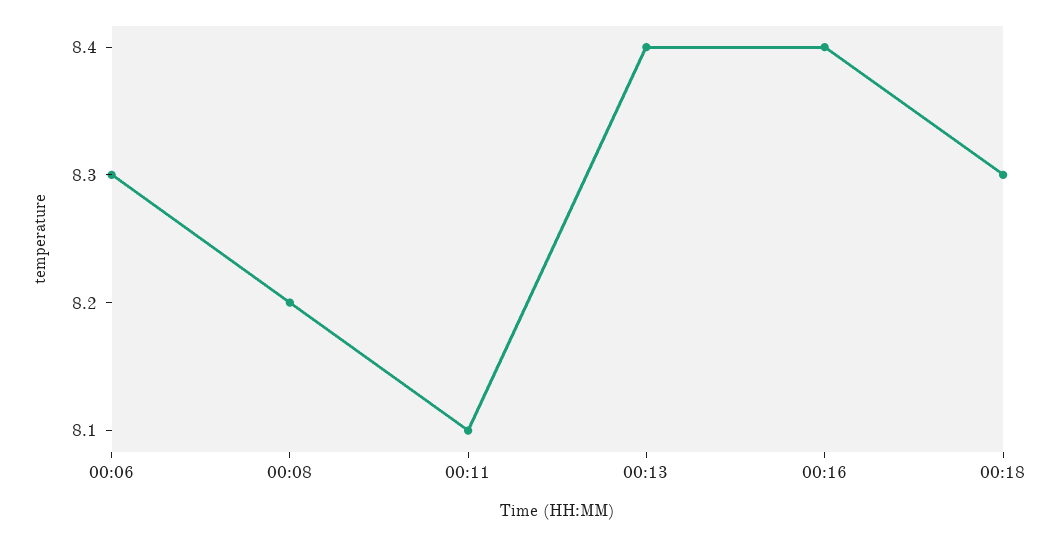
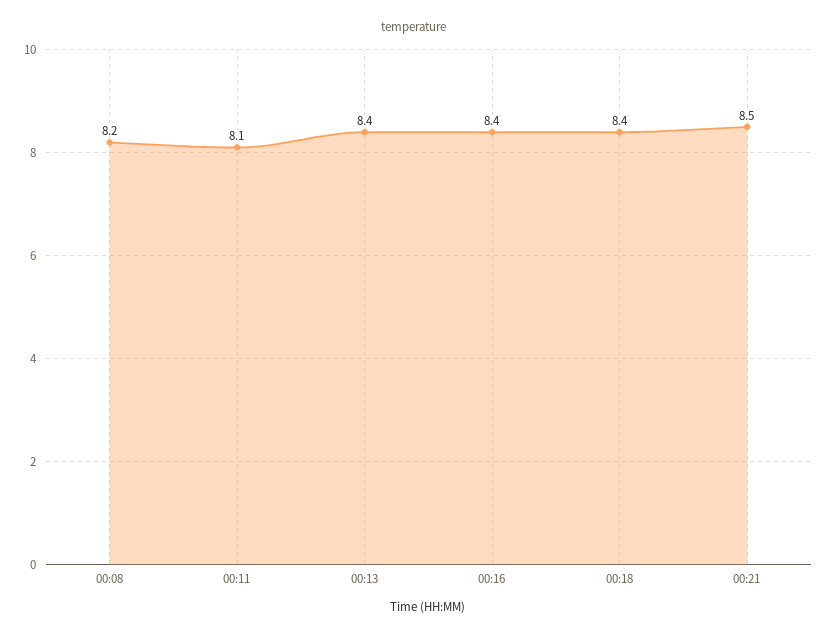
00:06: 8.3 -> none
00:18: 8.3 -> 8.4
00:21: none -> 8.5

